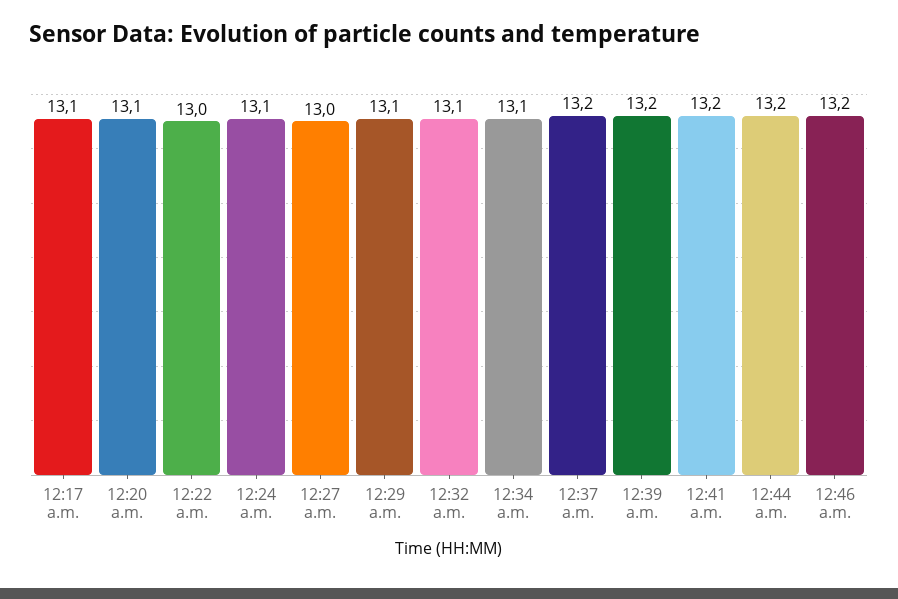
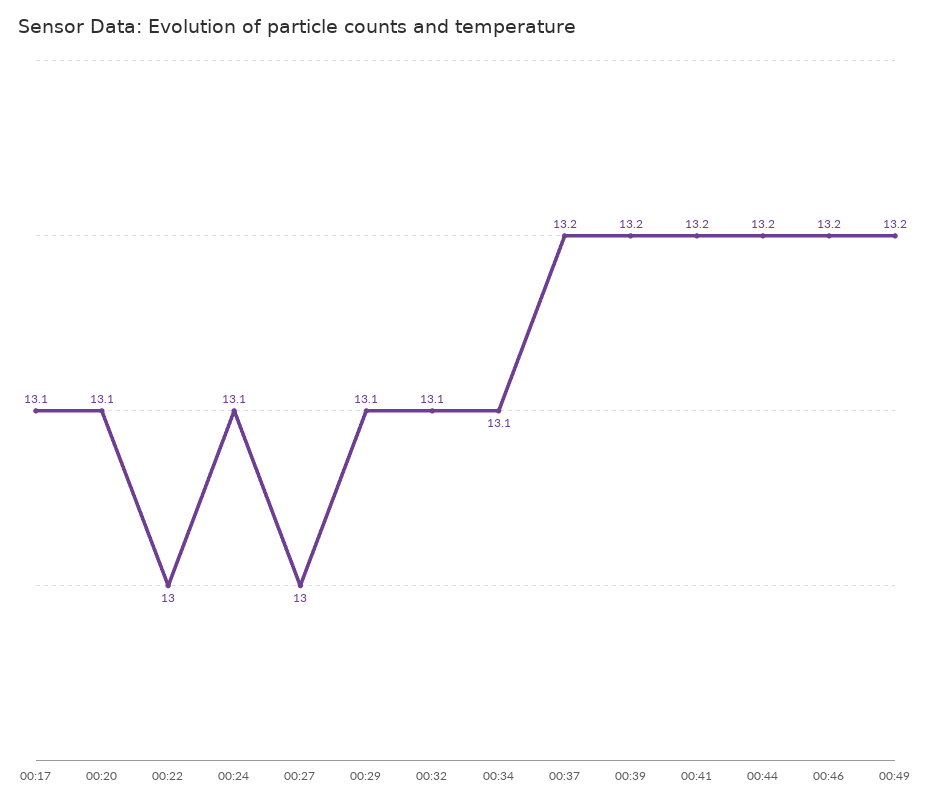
00:49: none -> 13.2

